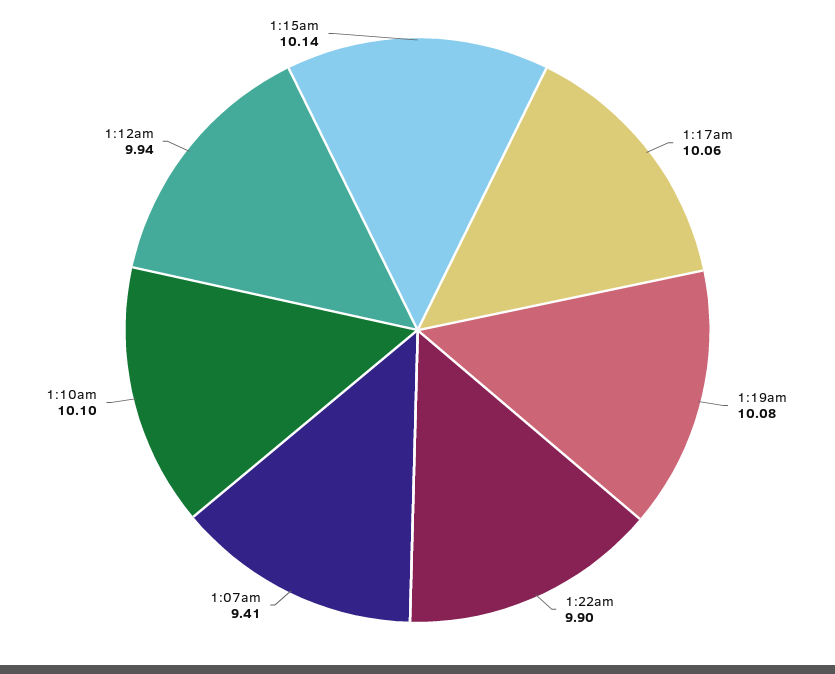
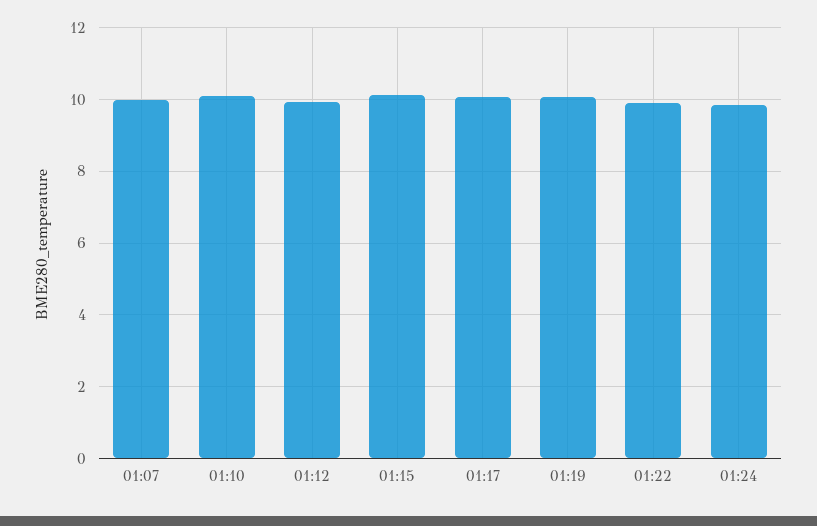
1:07am: 9.41 -> 10
01:24: none -> 9.8

